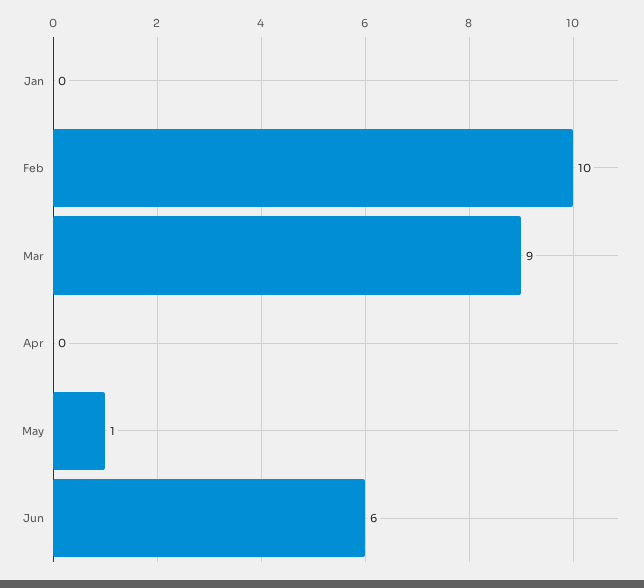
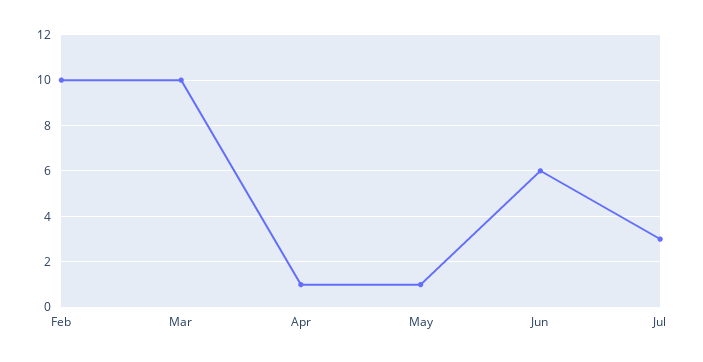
Jan: 0 -> none
Mar: 9 -> 10
Apr: 0 -> 1
Jul: none -> 3

